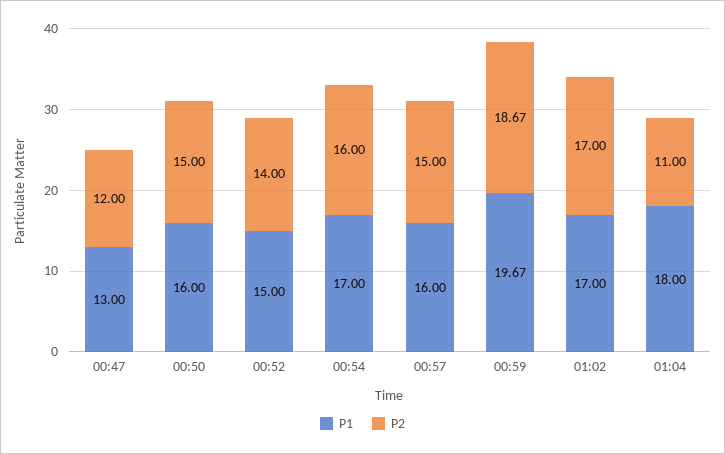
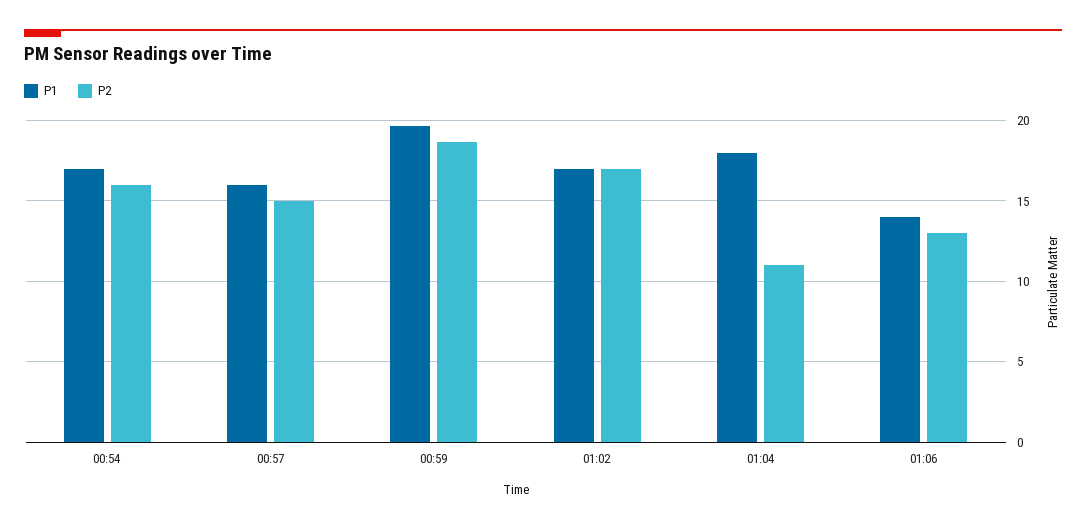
P1, 00:47: 13 -> none
P2, 00:47: 12 -> none
P1, 00:50: 16 -> none
P2, 00:50: 15 -> none
P1, 00:52: 15 -> none
P2, 00:52: 14 -> none
P1, 01:06: none -> 14
P2, 01:06: none -> 13

